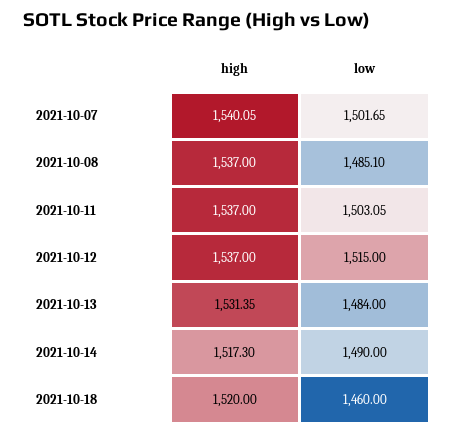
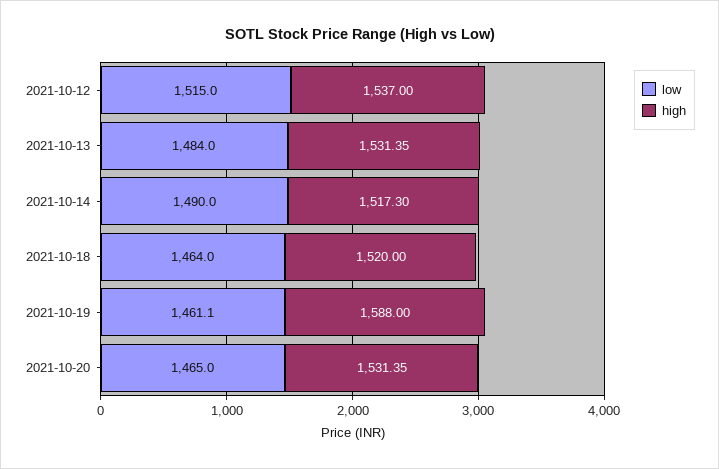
high, 2021-10-07: 1540.05 -> none
low, 2021-10-07: 1501.65 -> none
high, 2021-10-08: 1537 -> none
low, 2021-10-08: 1485.1 -> none
high, 2021-10-11: 1537 -> none
low, 2021-10-11: 1503.05 -> none
low, 2021-10-18: 1460 -> 1464
low, 2021-10-19: none -> 1461.1
high, 2021-10-19: none -> 1588
low, 2021-10-20: none -> 1465
high, 2021-10-20: none -> 1531.35

